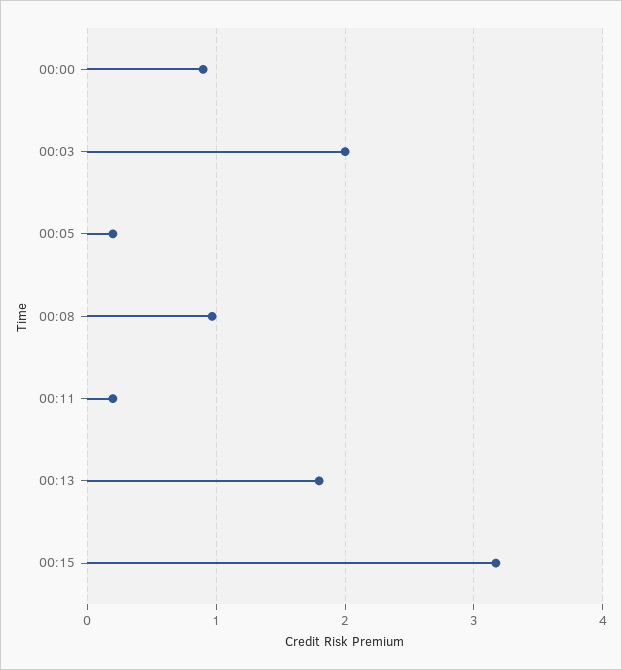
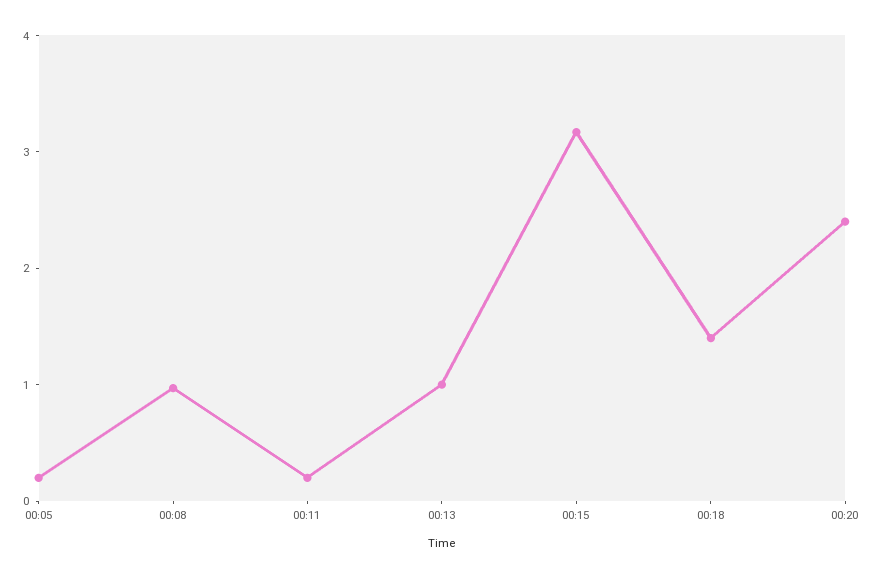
00:00: 0.9 -> none
00:03: 2 -> none
00:13: 1.8 -> 1
00:18: none -> 1.4
00:20: none -> 2.4

